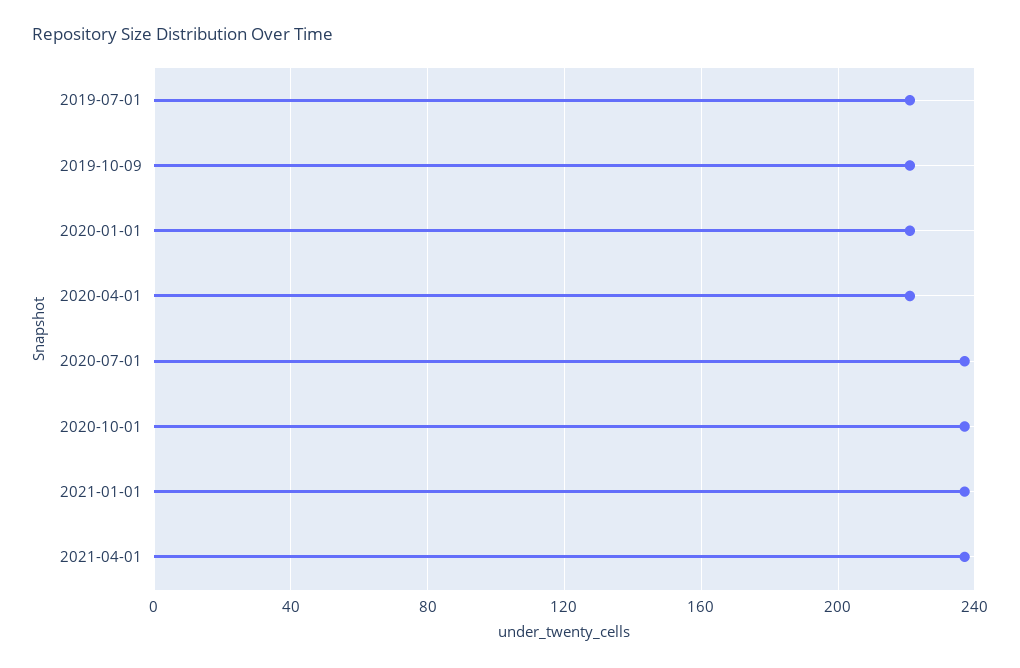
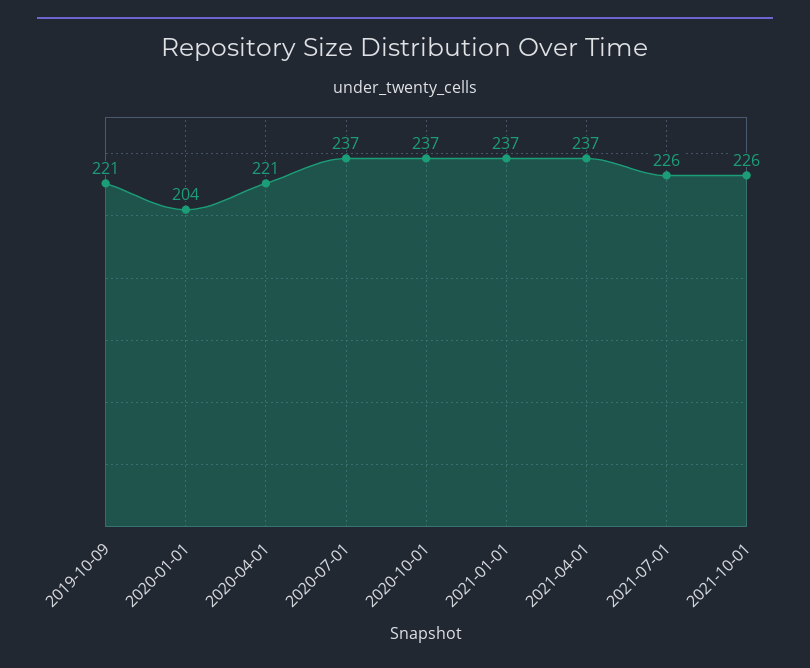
2019-07-01: 220 -> none
2020-01-01: 220 -> 204
2021-07-01: none -> 226
2021-10-01: none -> 226

